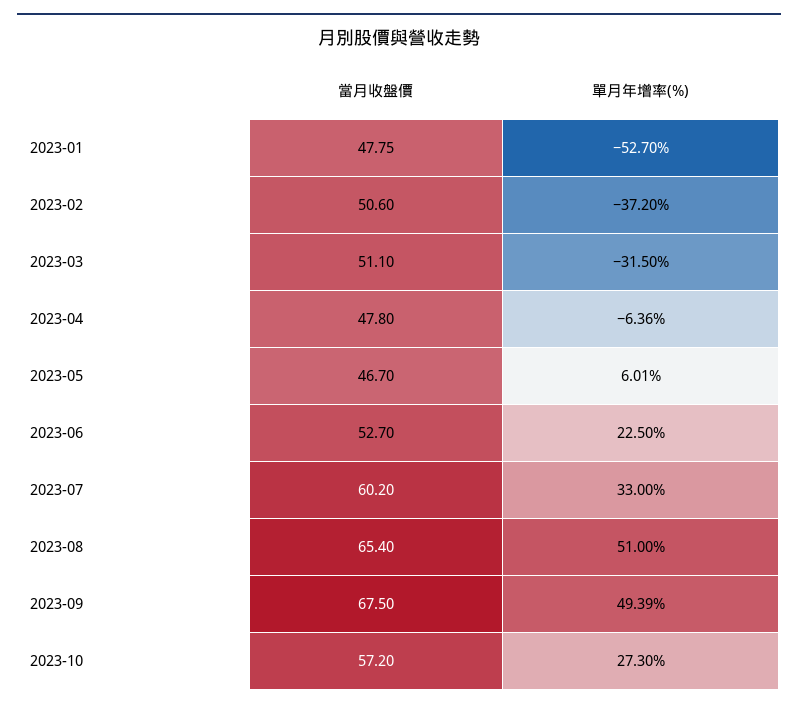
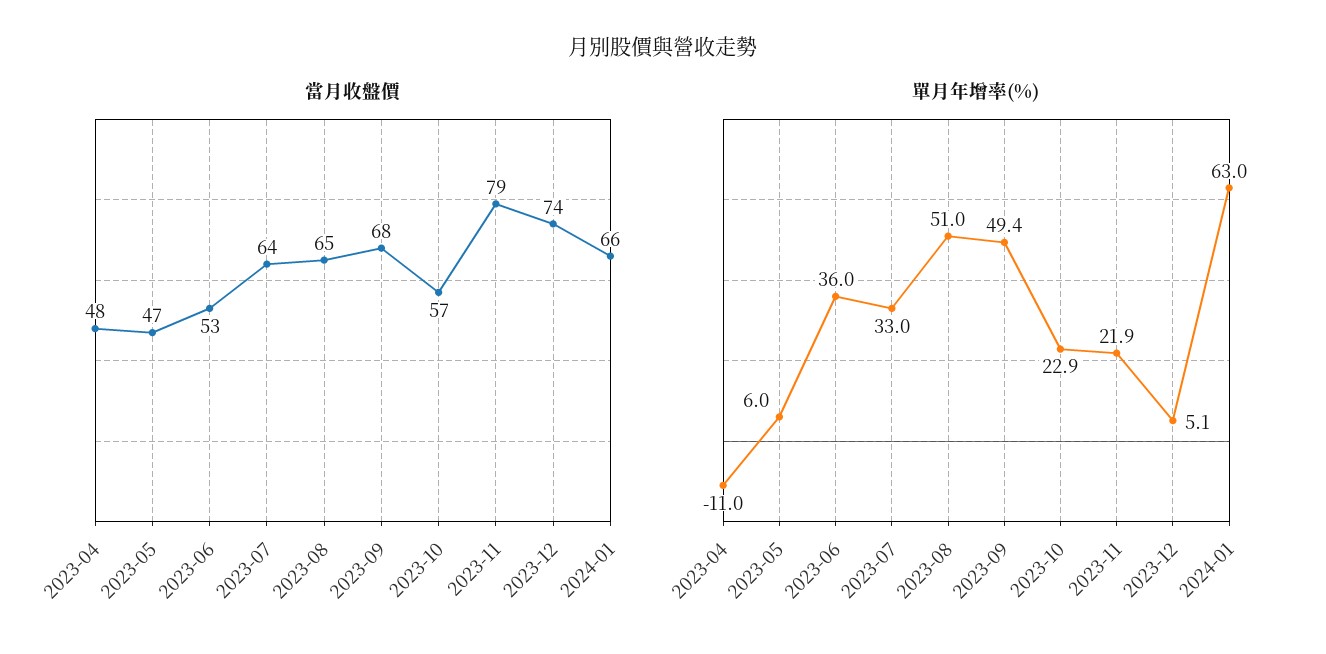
當月收盤價, 2023-01: 47.75 -> none
單月年增率(%), 2023-01: -52.7 -> none
當月收盤價, 2023-02: 50.6 -> none
單月年增率(%), 2023-02: -37.2 -> none
當月收盤價, 2023-03: 51.1 -> none
單月年增率(%), 2023-03: -31.5 -> none
單月年增率(%), 2023-04: -6.36 -> -11
單月年增率(%), 2023-06: 22.5 -> 36
當月收盤價, 2023-07: 60.2 -> 64
單月年增率(%), 2023-10: 27.3 -> 22.9
當月收盤價, 2023-11: none -> 79
當月收盤價, 2023-12: none -> 74
當月收盤價, 2024-01: none -> 66
單月年增率(%), 2023-11: none -> 21.9
單月年增率(%), 2023-12: none -> 5.1
單月年增率(%), 2024-01: none -> 63

